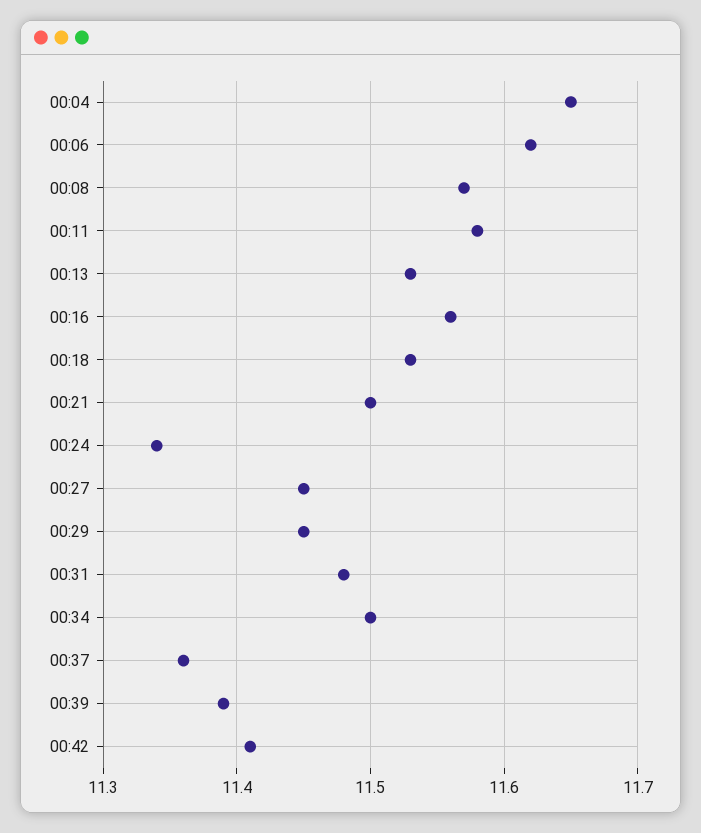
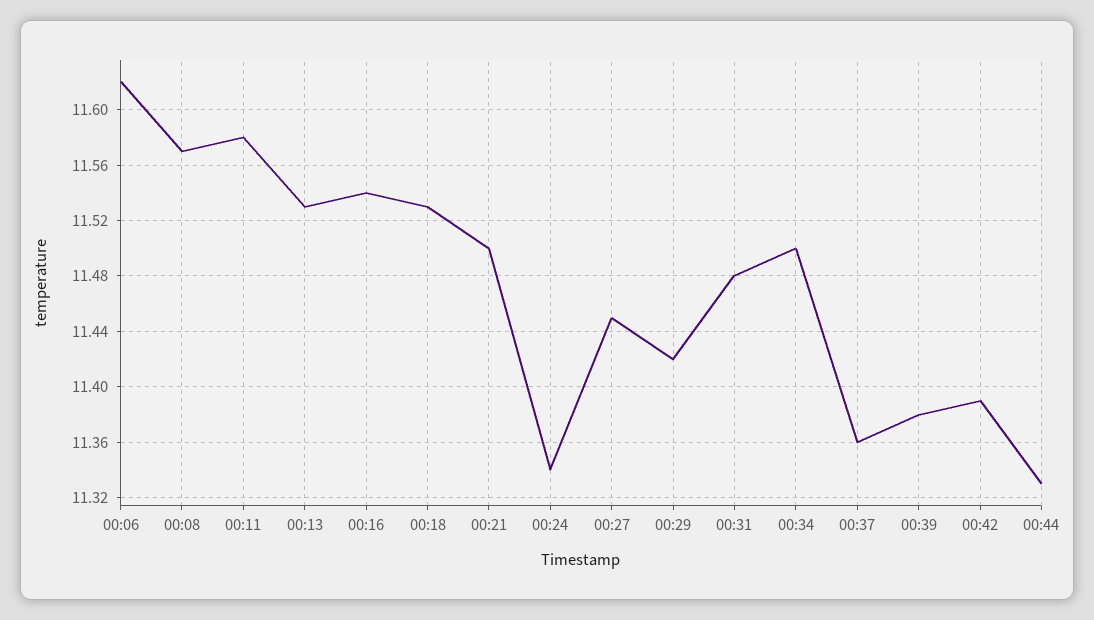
00:04: 11.65 -> none
00:16: 11.56 -> 11.54
00:29: 11.45 -> 11.42
00:39: 11.39 -> 11.38
00:42: 11.41 -> 11.39
00:44: none -> 11.33

